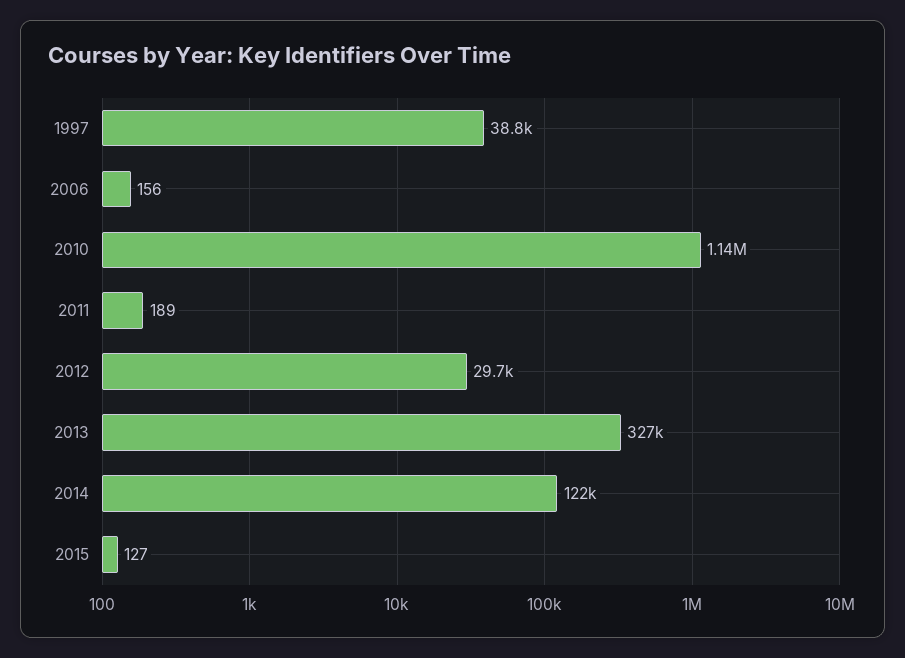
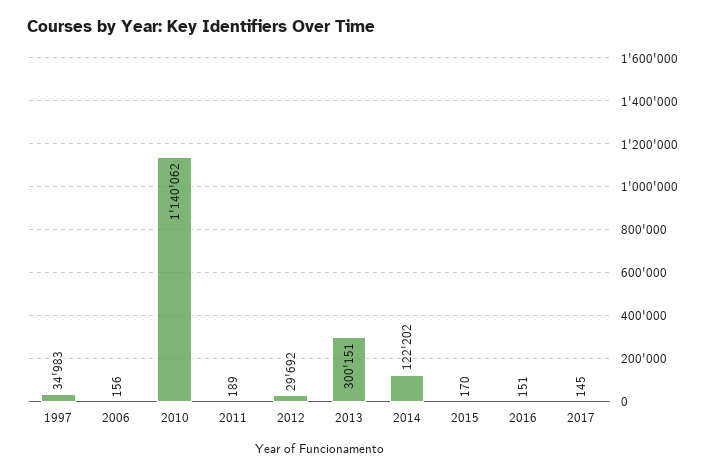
1997: 38800 -> 34983
2013: 327000 -> 300151
2015: 127 -> 170
2016: none -> 151
2017: none -> 145

